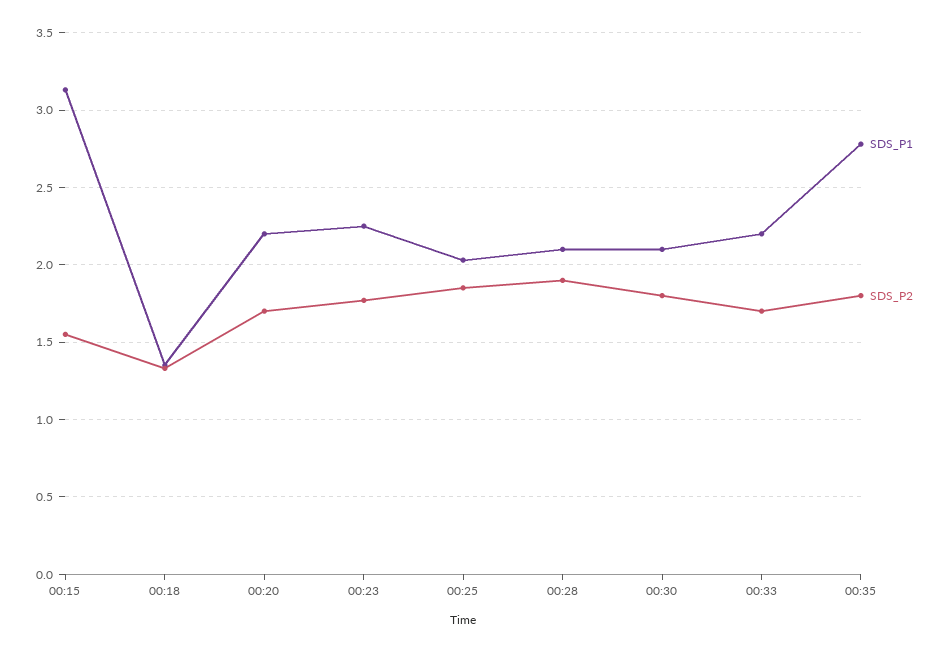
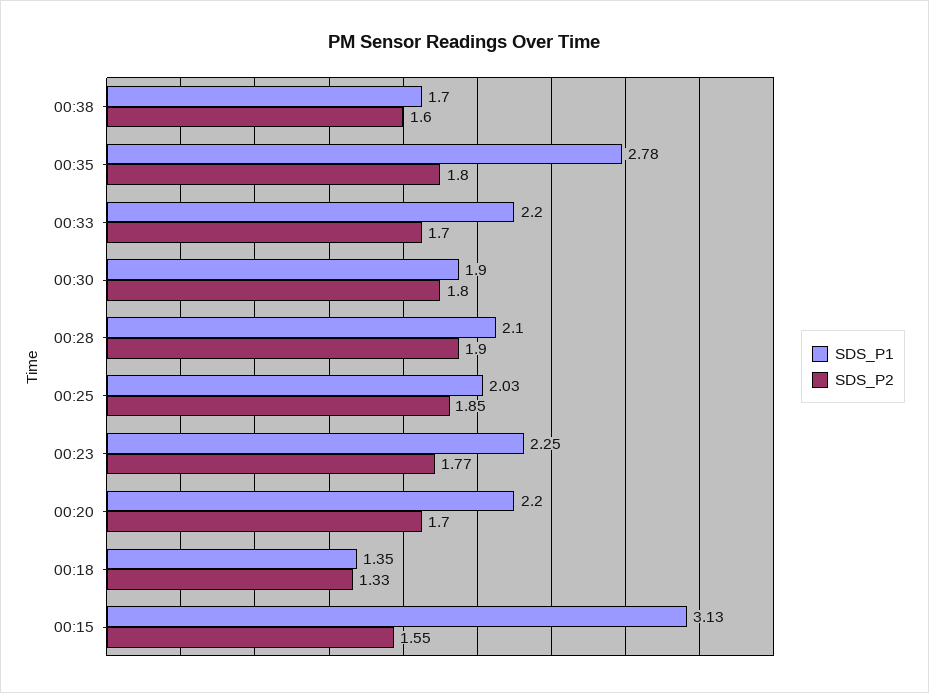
SDS_P1, 00:30: 2.1 -> 1.9
SDS_P1, 00:38: none -> 1.7
SDS_P2, 00:38: none -> 1.6

